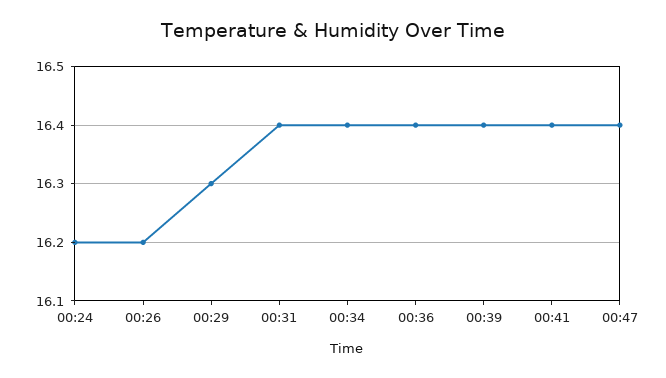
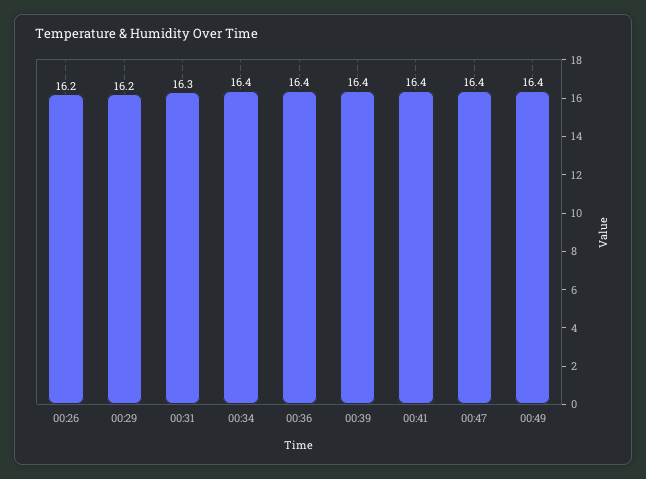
00:24: 16.2 -> none
00:29: 16.3 -> 16.2
00:31: 16.4 -> 16.3
00:49: none -> 16.4

